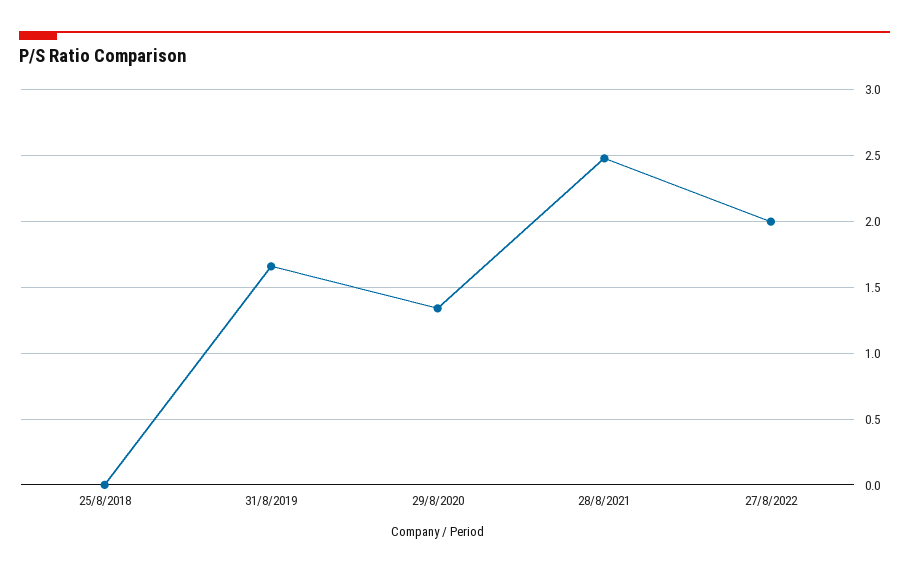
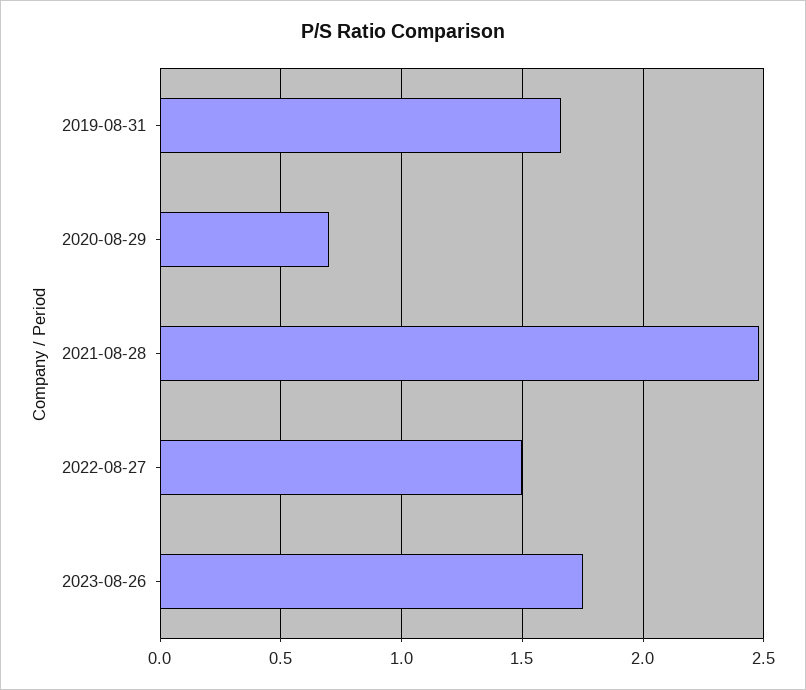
25/8/2018: 0 -> none
29/8/2020: 1.35 -> 0.7
27/8/2022: 2 -> 1.5
2023-08-26: none -> 1.75

